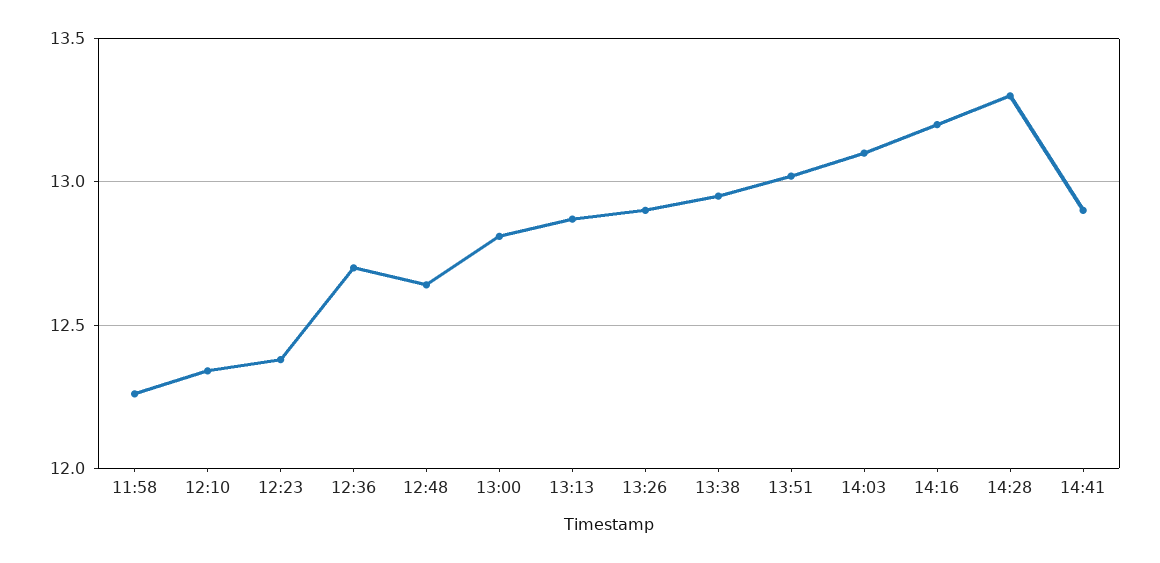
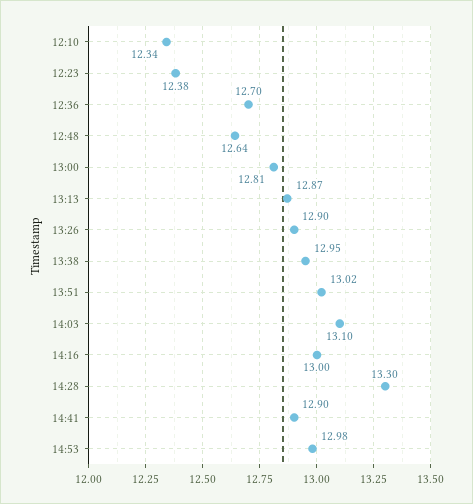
11:58: 12.25 -> none
14:16: 13.2 -> 13
14:53: none -> 12.98

